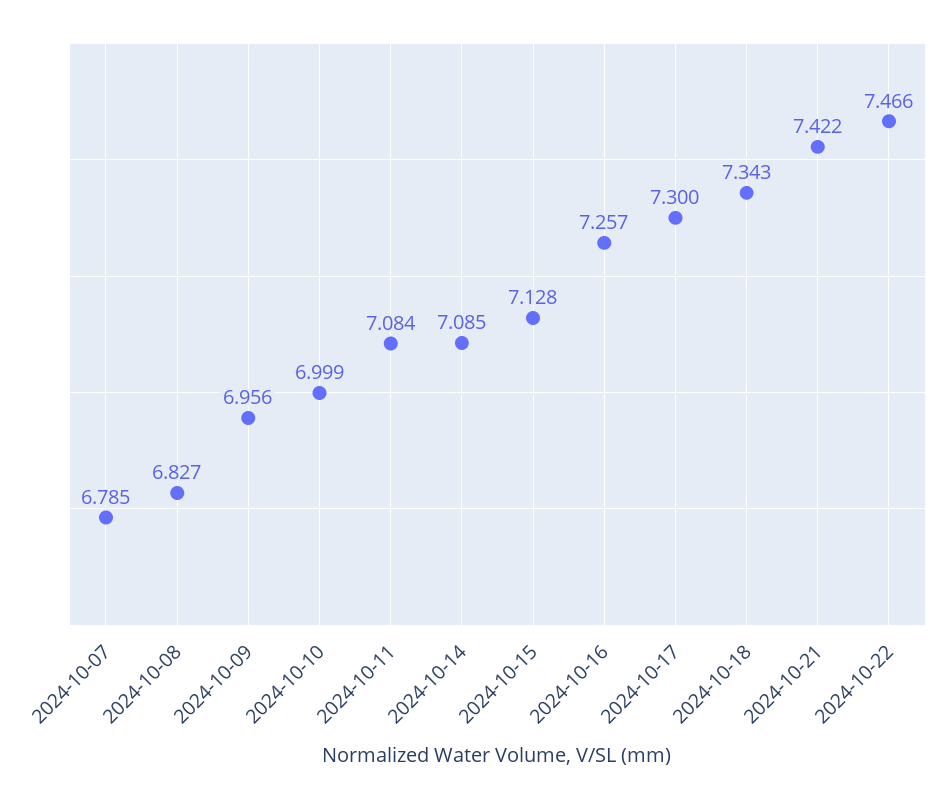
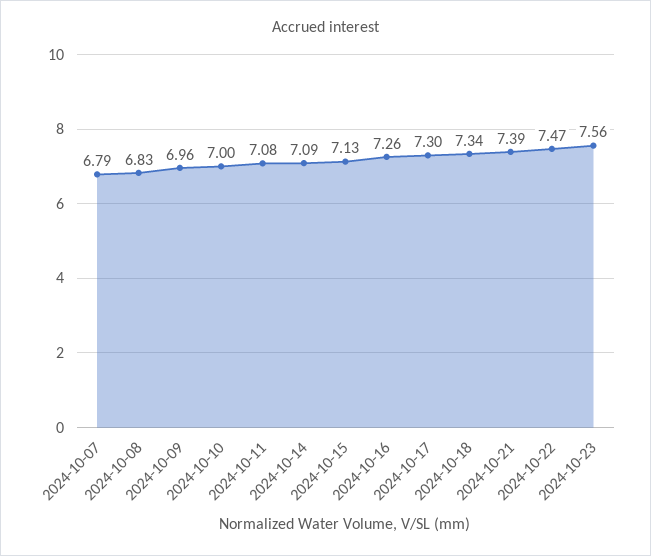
2024-10-21: 7.422 -> 7.39
2024-10-23: none -> 7.56

